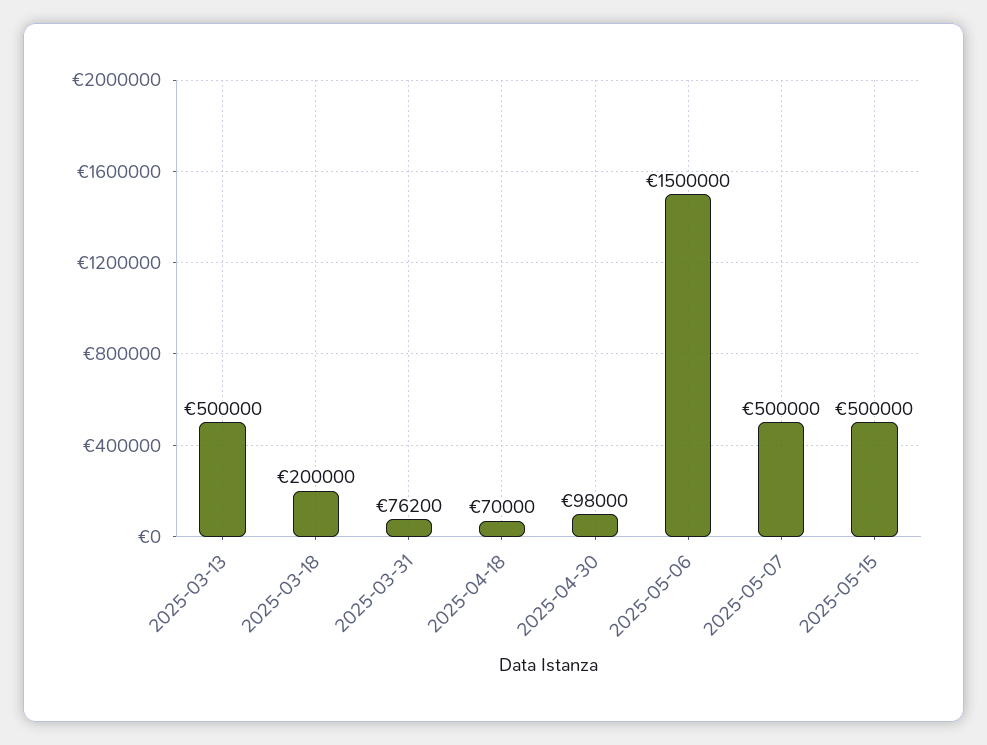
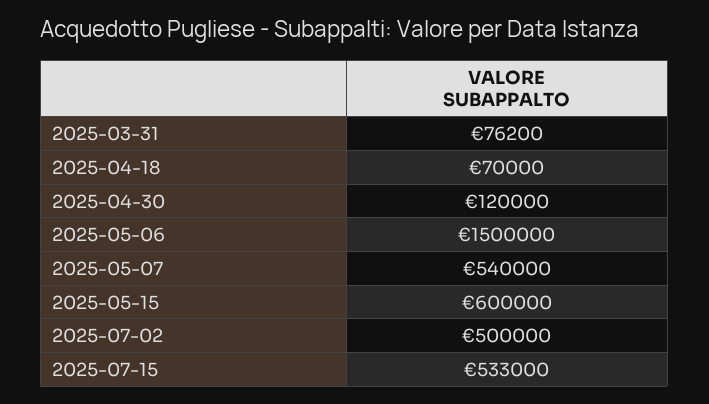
2025-03-13: 500000 -> none
2025-03-18: 200000 -> none
2025-04-30: 98000 -> 120000
2025-05-07: 500000 -> 540000
2025-05-15: 500000 -> 600000
2025-07-02: none -> 500000
2025-07-15: none -> 533000

